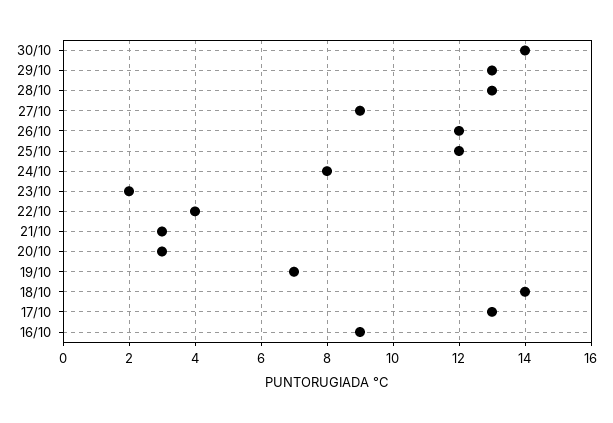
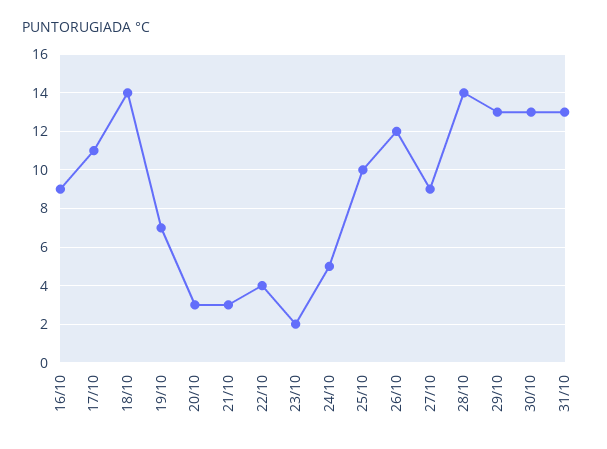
30/10: 14 -> 13
28/10: 13 -> 14
25/10: 12 -> 10
24/10: 8 -> 5
17/10: 13 -> 11
31/10: none -> 13

